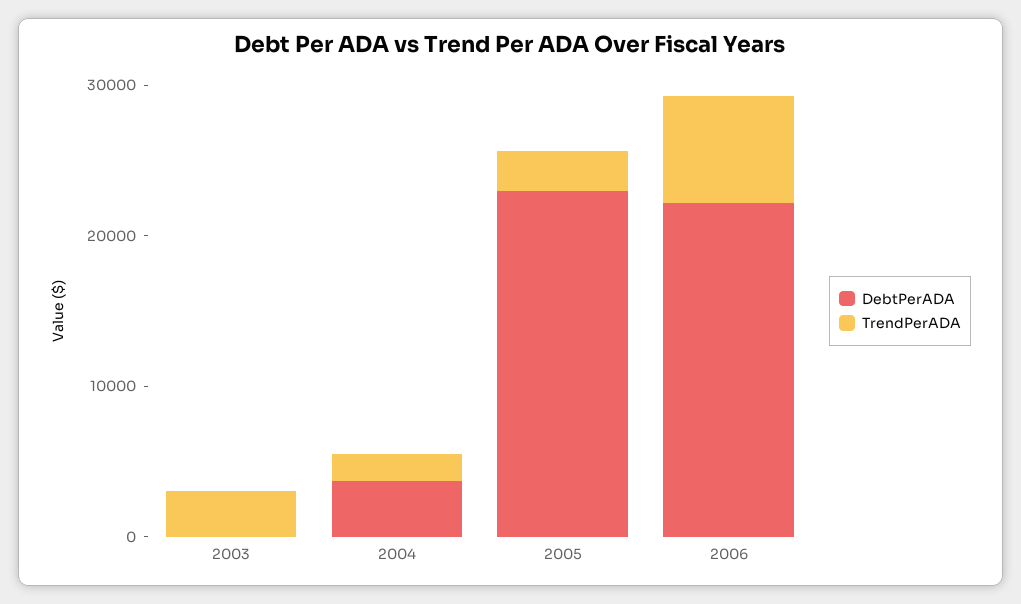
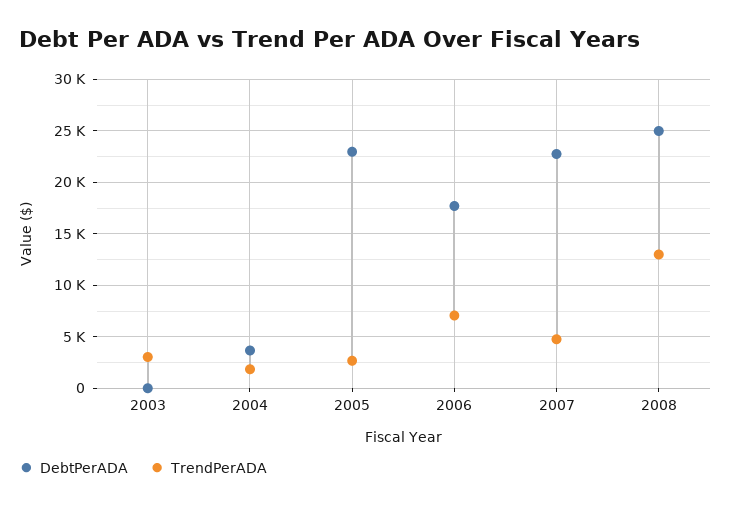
DebtPerADA, 2006: 22000 -> 18000
DebtPerADA, 2007: none -> 23000
TrendPerADA, 2007: none -> 5000
DebtPerADA, 2008: none -> 25000
TrendPerADA, 2008: none -> 13000

